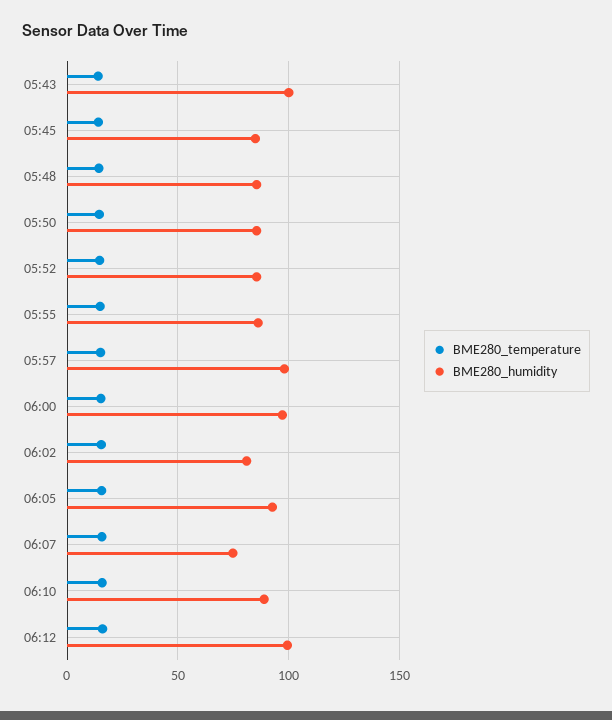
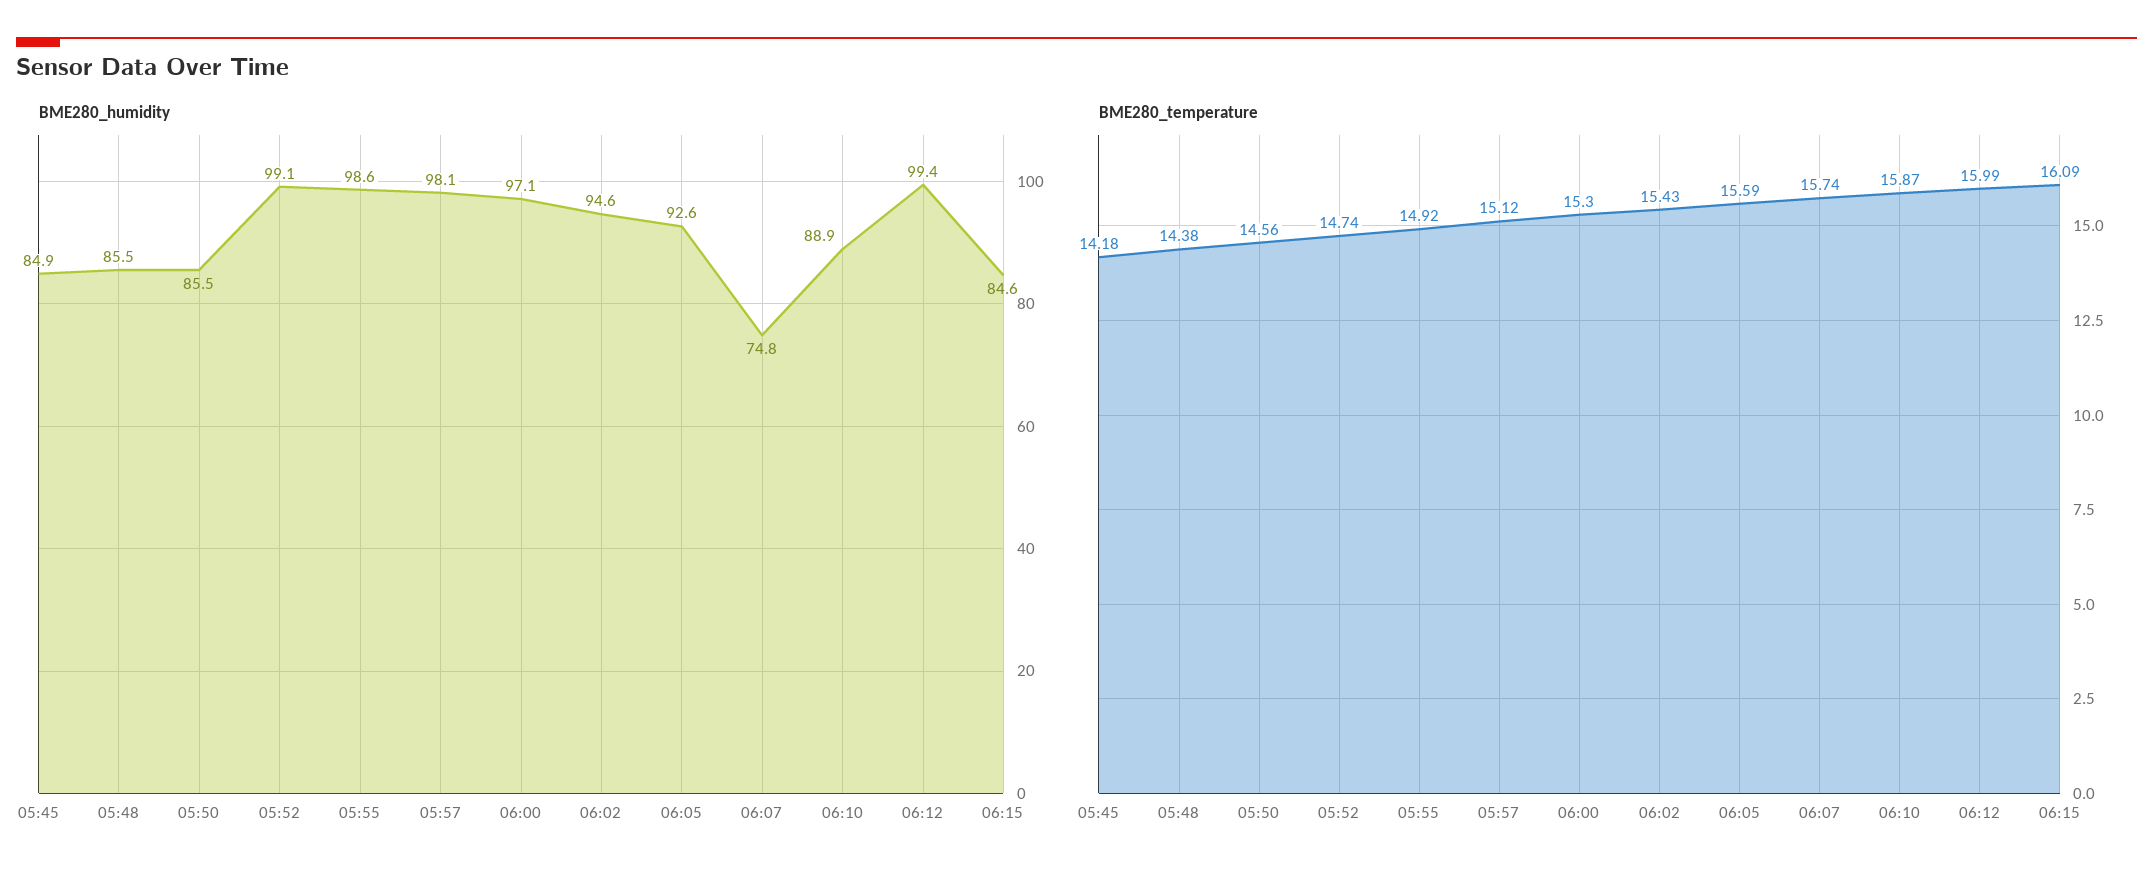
BME280_temperature, 05:43: 15 -> none
BME280_humidity, 05:43: 100 -> none
BME280_humidity, 05:52: 85 -> 99.1
BME280_humidity, 05:55: 85 -> 98.6
BME280_humidity, 06:02: 80 -> 94.6
BME280_humidity, 06:15: none -> 84.6
BME280_temperature, 06:15: none -> 16.09

